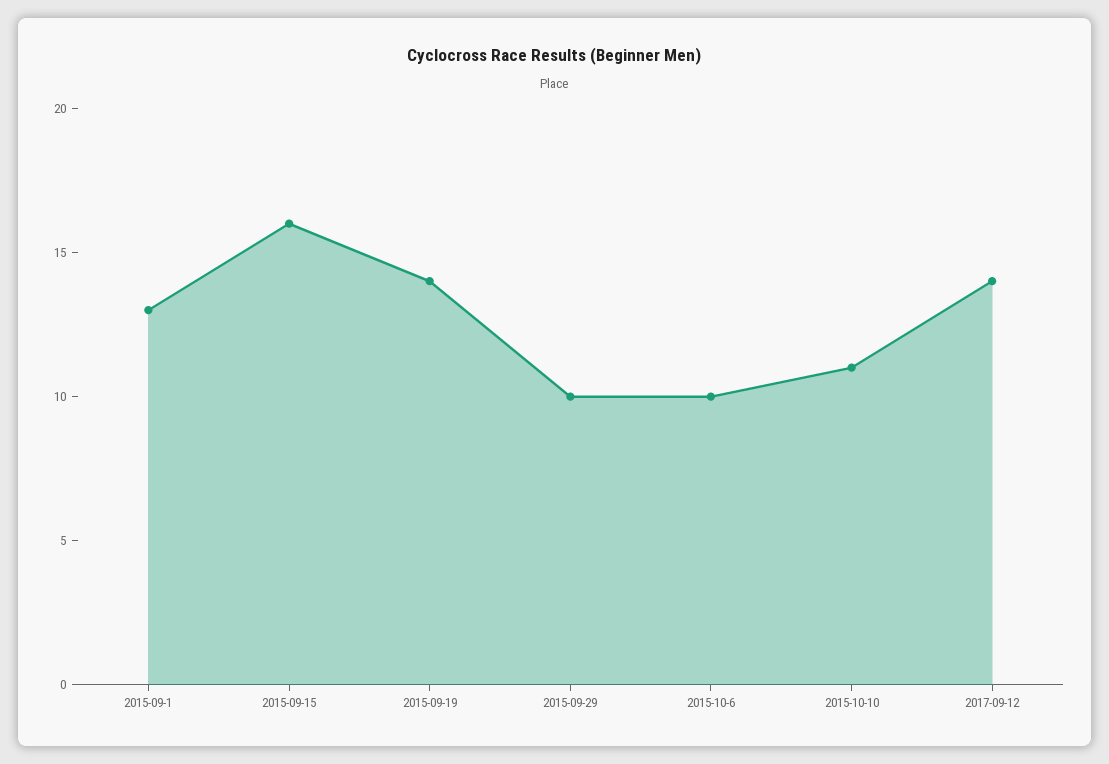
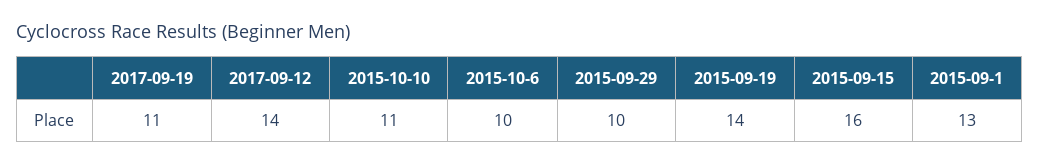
2017-09-19: none -> 11

